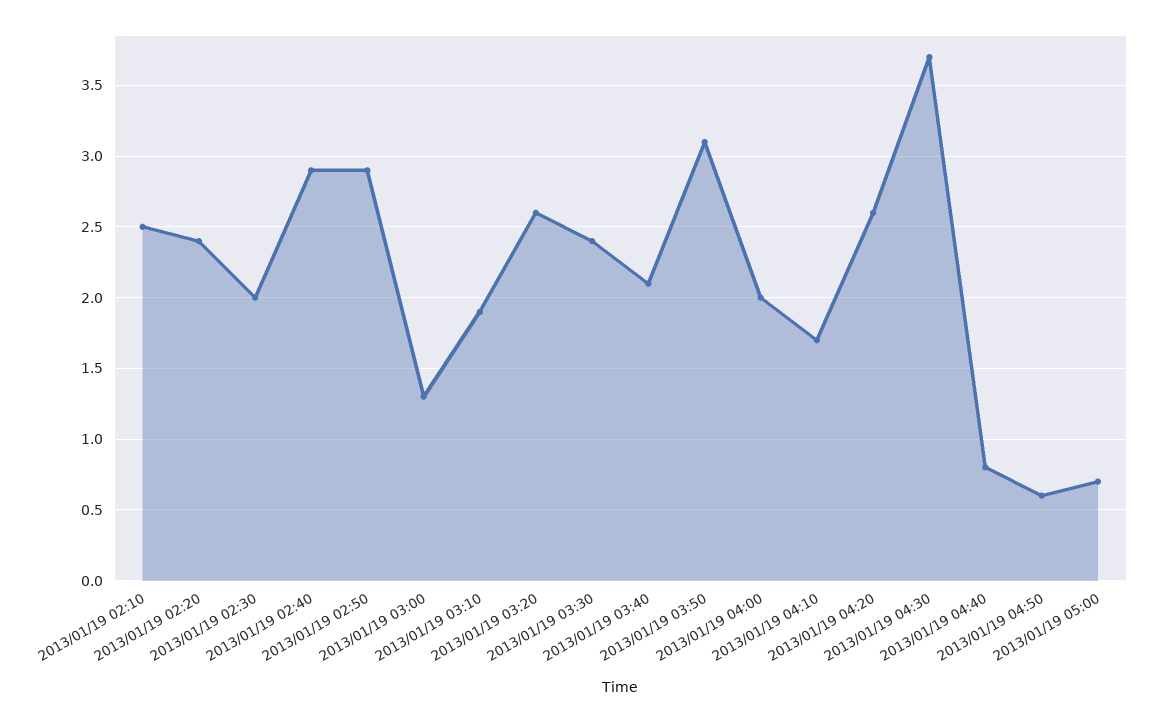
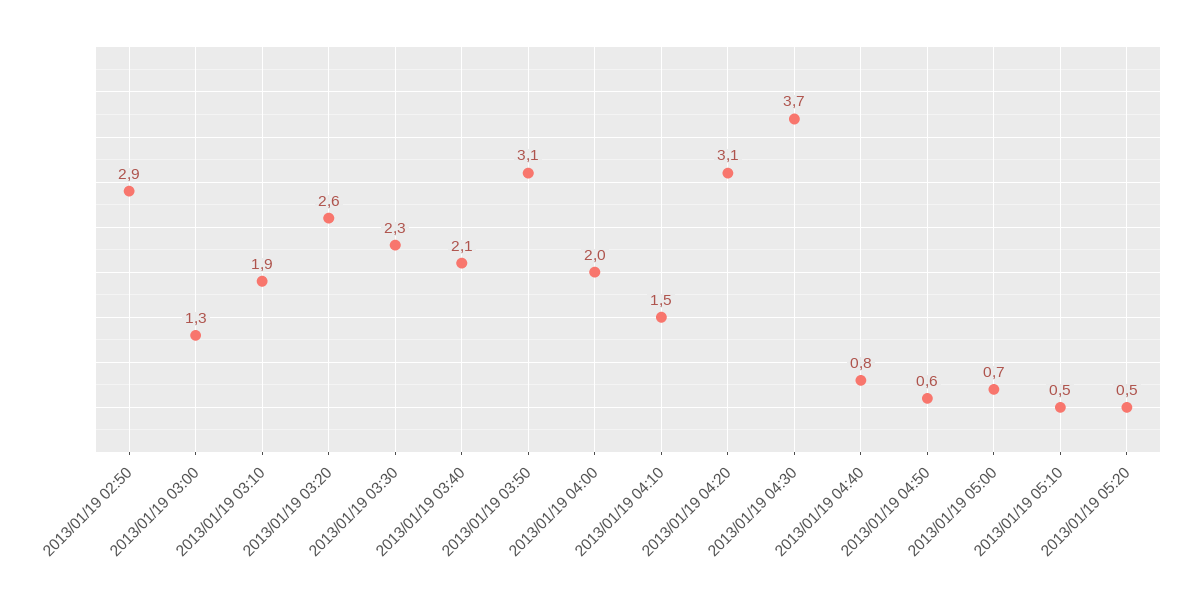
2013/01/19 02:10: 2.5 -> none
2013/01/19 02:20: 2.4 -> none
2013/01/19 02:30: 2 -> none
2013/01/19 02:40: 2.9 -> none
2013/01/19 03:30: 2.4 -> 2.3
2013/01/19 04:10: 1.7 -> 1.5
2013/01/19 04:20: 2.6 -> 3.1
2013/01/19 05:10: none -> 0.5
2013/01/19 05:20: none -> 0.5

